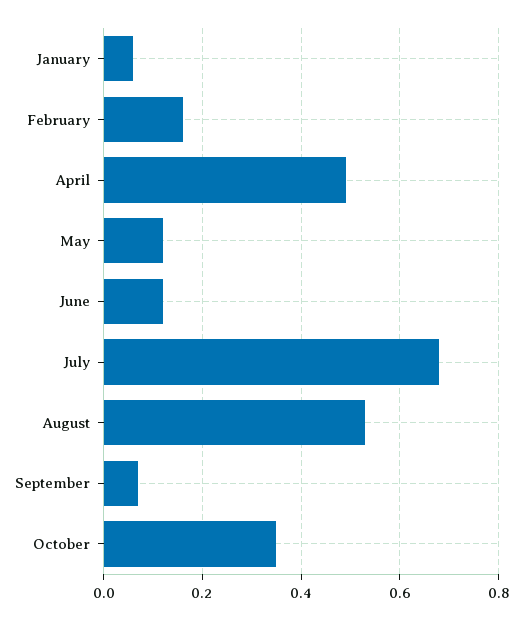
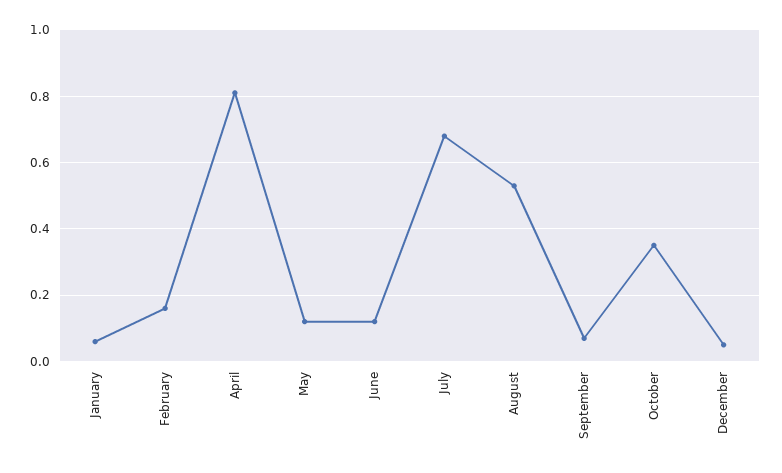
April: 0.5 -> 0.8
December: none -> 0.05

